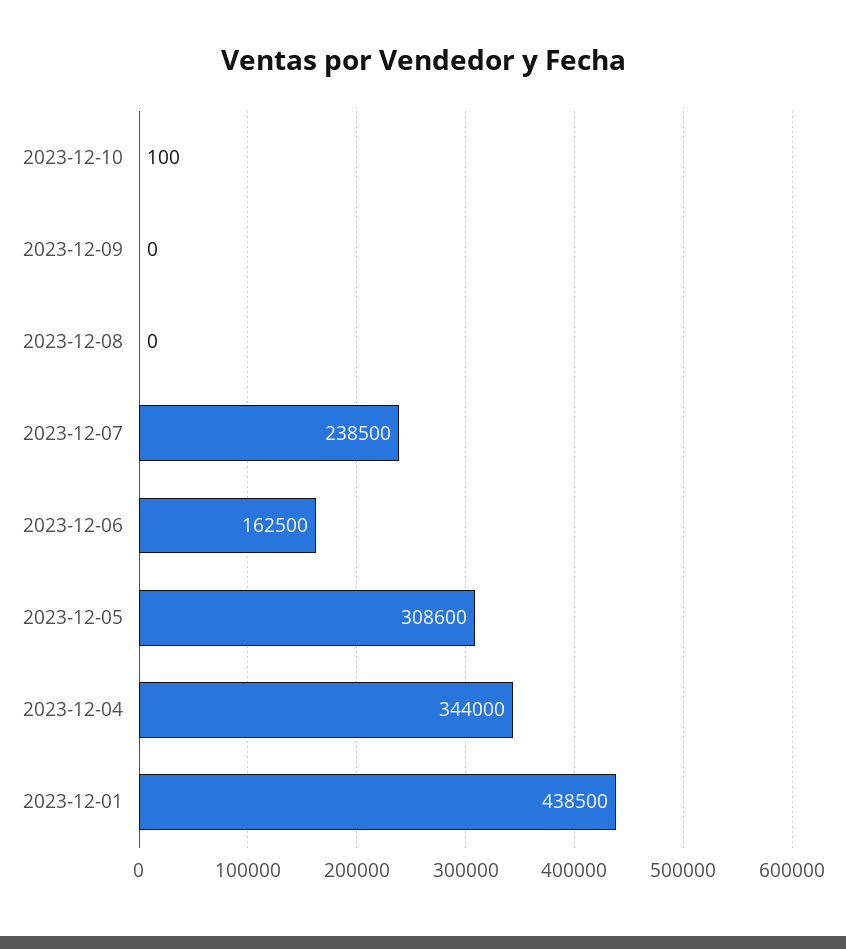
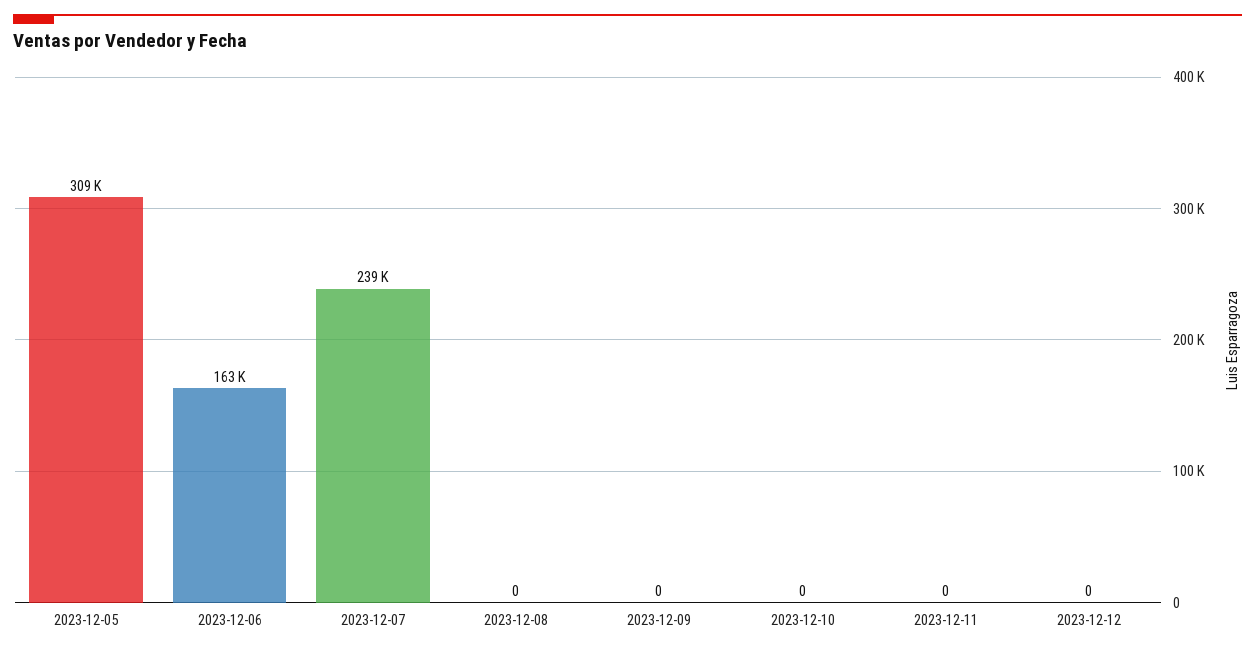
2023-12-10: 100 -> 0
2023-12-04: 344000 -> none
2023-12-01: 438500 -> none
2023-12-11: none -> 0
2023-12-12: none -> 0

